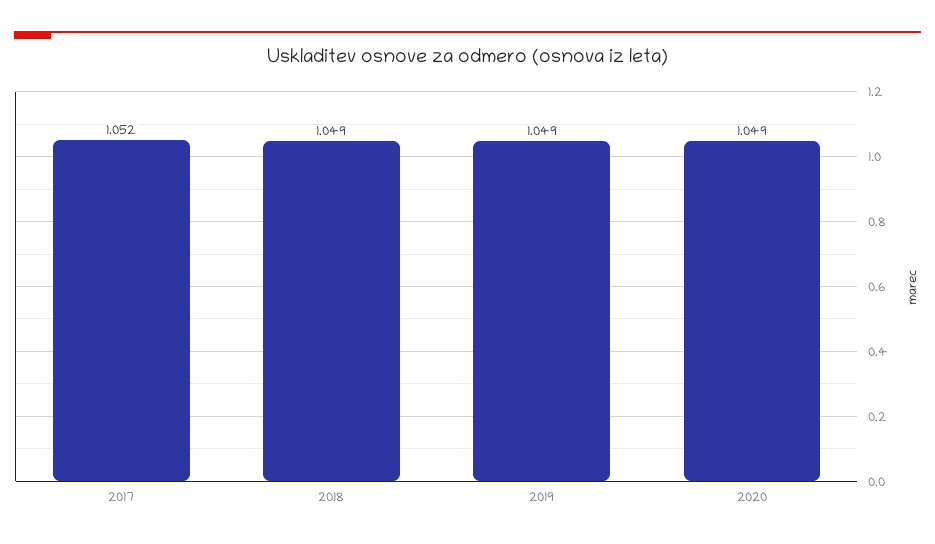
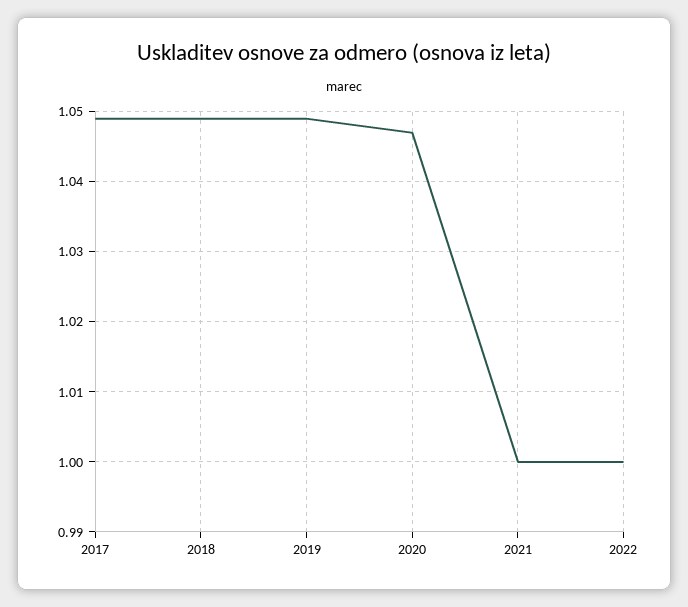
2017: 1.052 -> 1.049
2020: 1.049 -> 1.047
2021: none -> 1
2022: none -> 1

